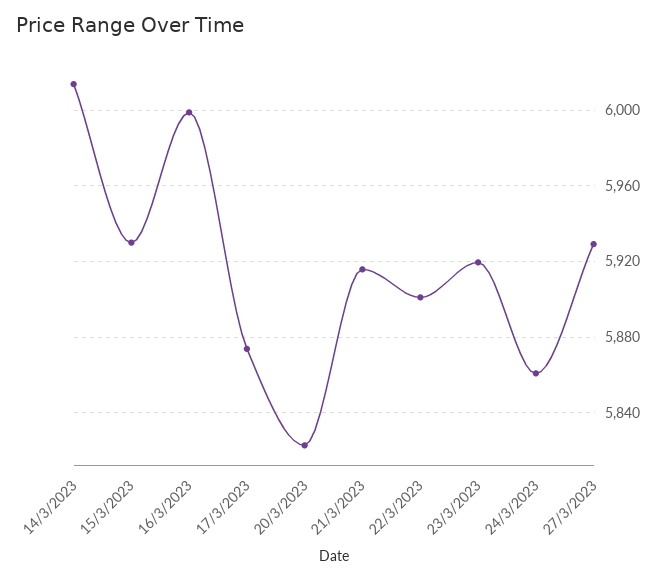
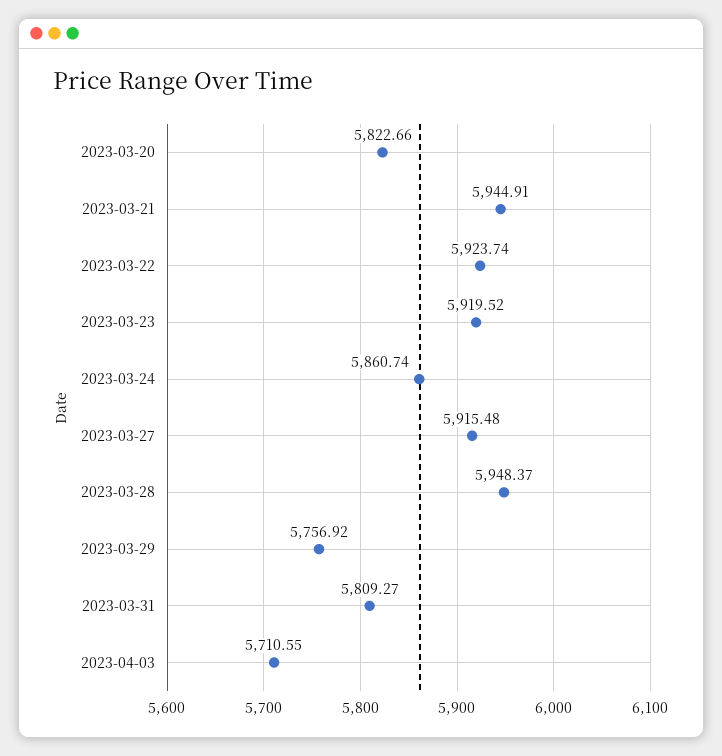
14/3/2023: 6015 -> none
15/3/2023: 5930 -> none
16/3/2023: 6000 -> none
17/3/2023: 5875 -> none
21/3/2023: 5915 -> 5944.91
22/3/2023: 5900 -> 5923.74
27/3/2023: 5930 -> 5915.48
2023-03-28: none -> 5948.37
2023-03-29: none -> 5756.92
2023-03-31: none -> 5809.27
2023-04-03: none -> 5710.55

